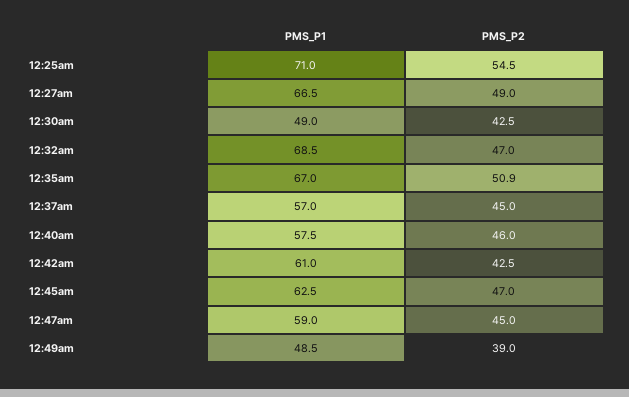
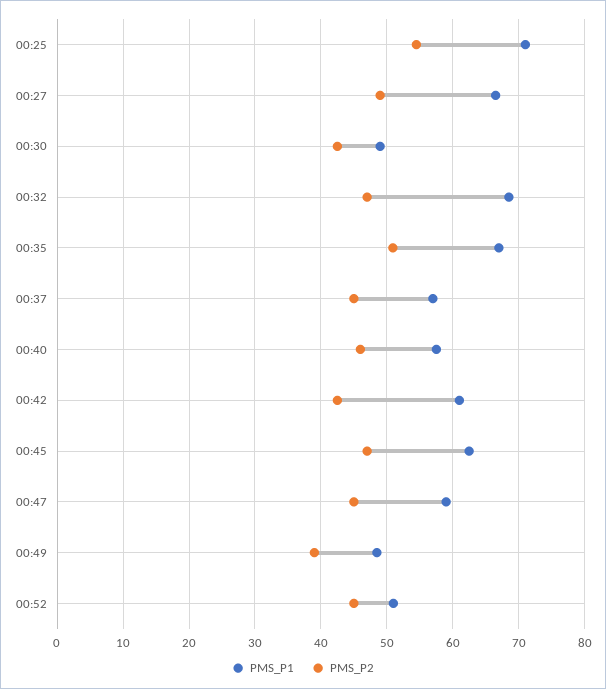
PMS_P1, 00:52: none -> 51
PMS_P2, 00:52: none -> 45

